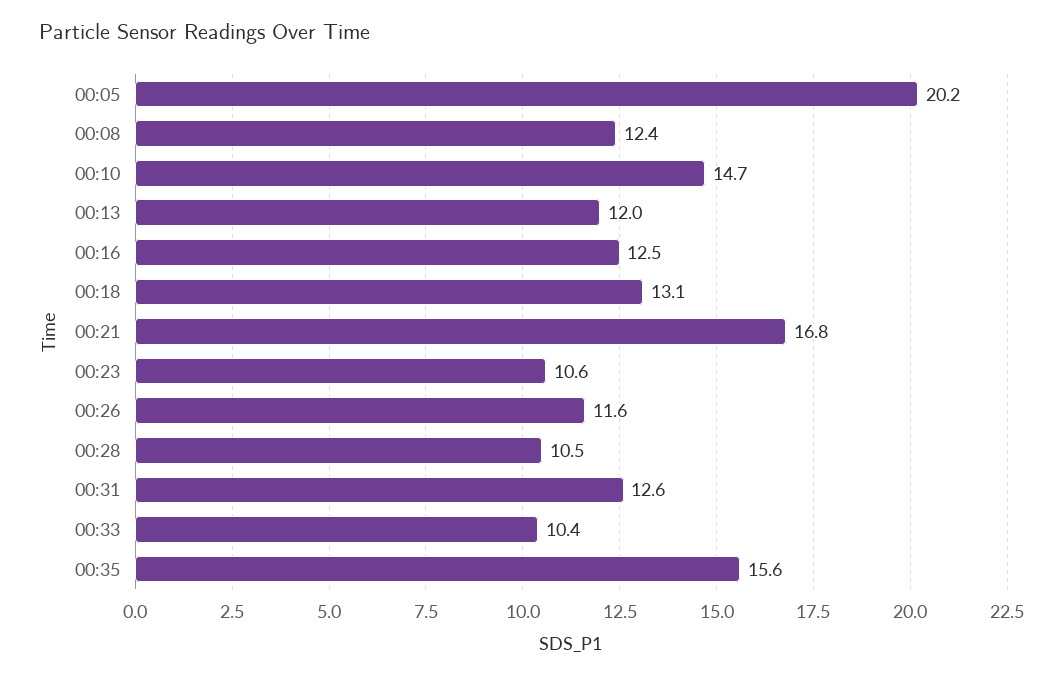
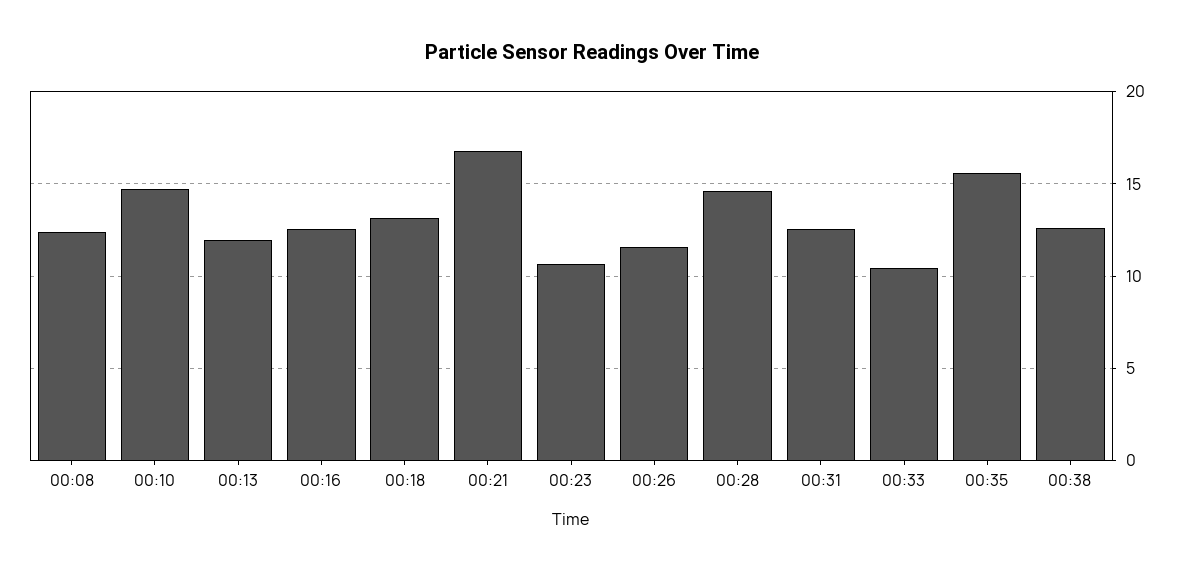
00:05: 20.2 -> none
00:28: 10.5 -> 14.5
00:38: none -> 12.5

